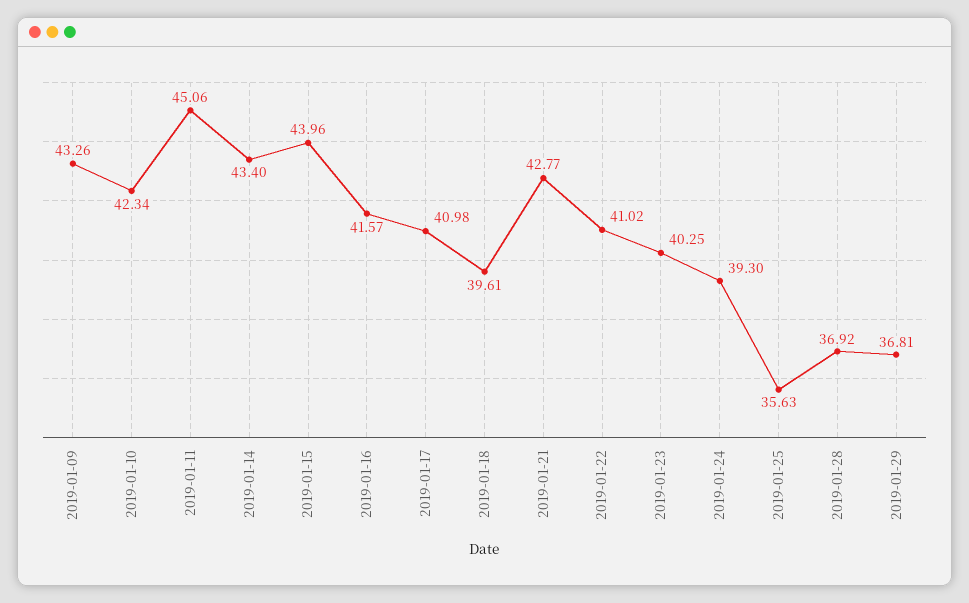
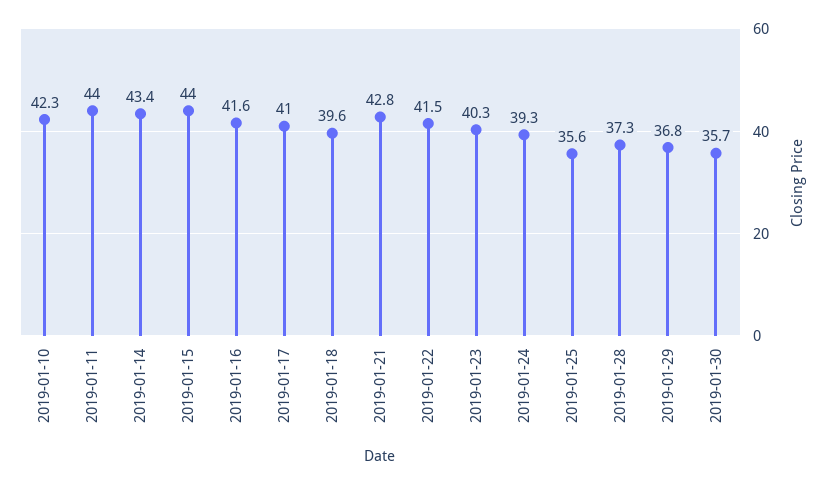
2019-01-09: 43.26 -> none
2019-01-11: 45.06 -> 44
2019-01-22: 41.02 -> 41.5
2019-01-28: 36.92 -> 37.3
2019-01-30: none -> 35.7

